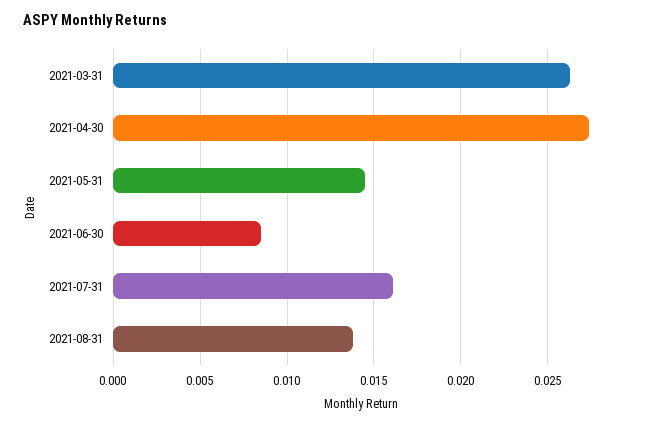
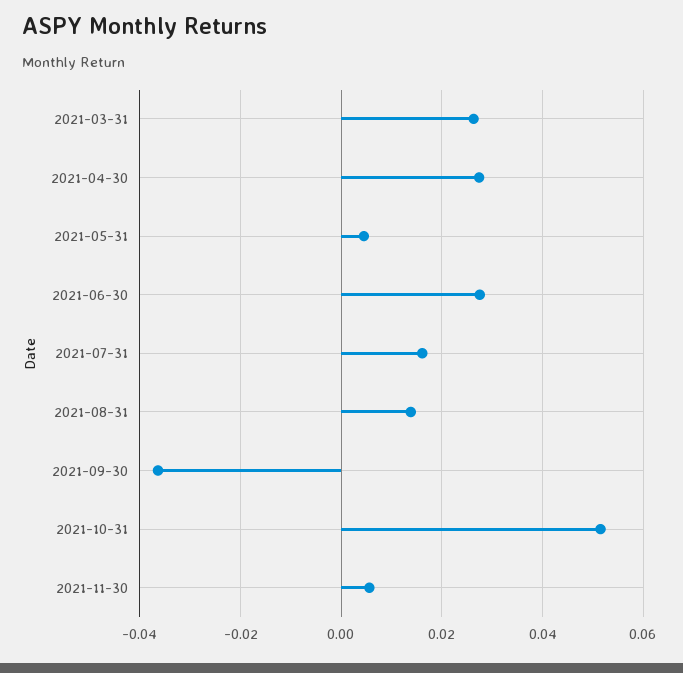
2021-05-31: 0.0145 -> 0.004
2021-06-30: 0.0085 -> 0.028
2021-09-30: none -> -0.036
2021-10-31: none -> 0.052
2021-11-30: none -> 0.006

